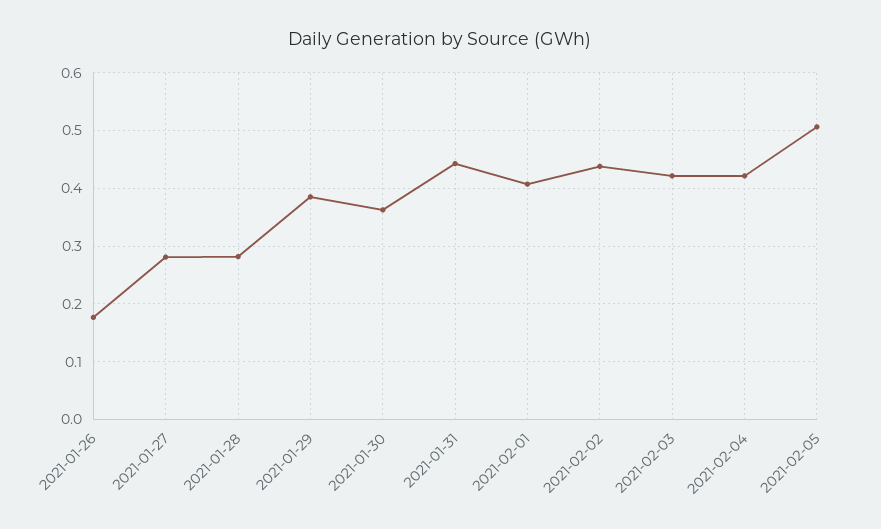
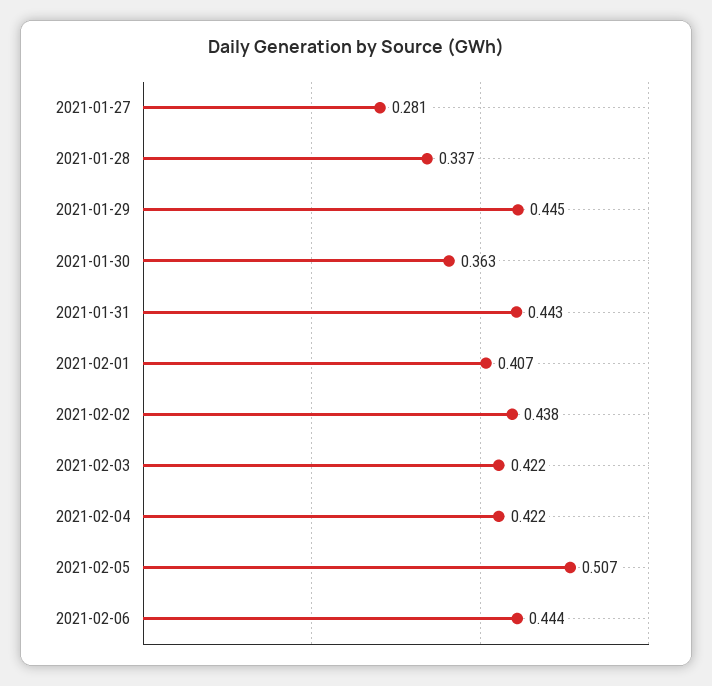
2021-01-26: 0.18 -> none
2021-01-28: 0.28 -> 0.337
2021-01-29: 0.38 -> 0.445
2021-02-06: none -> 0.444

